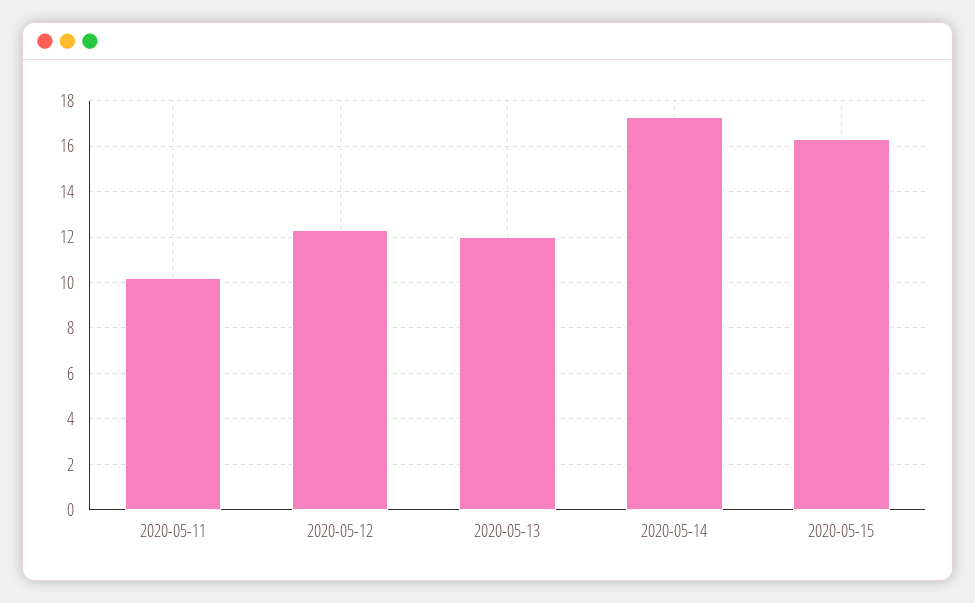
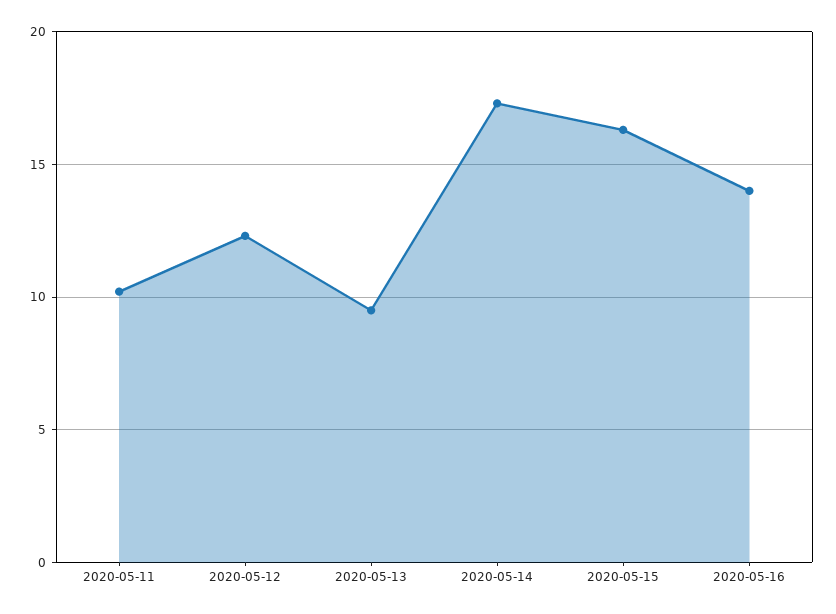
2020-05-13: 12 -> 9.5
2020-05-16: none -> 14

